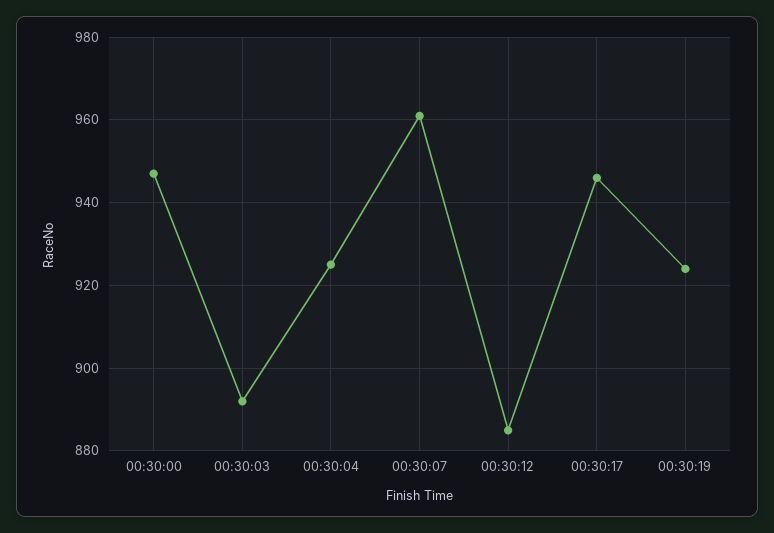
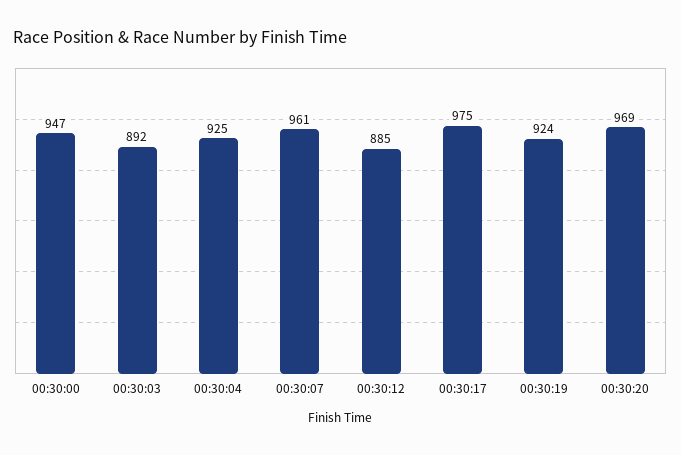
00:30:17: 945 -> 975
00:30:20: none -> 969

